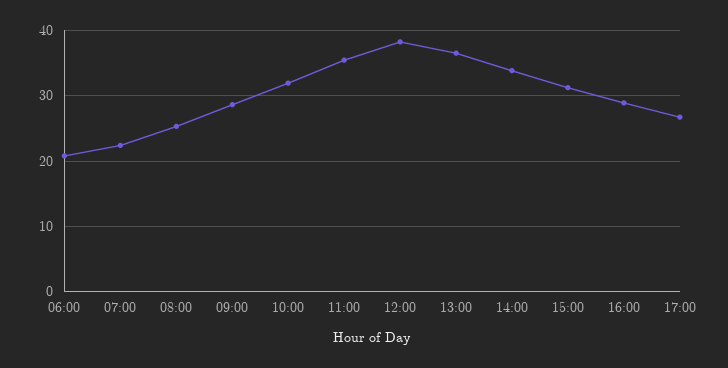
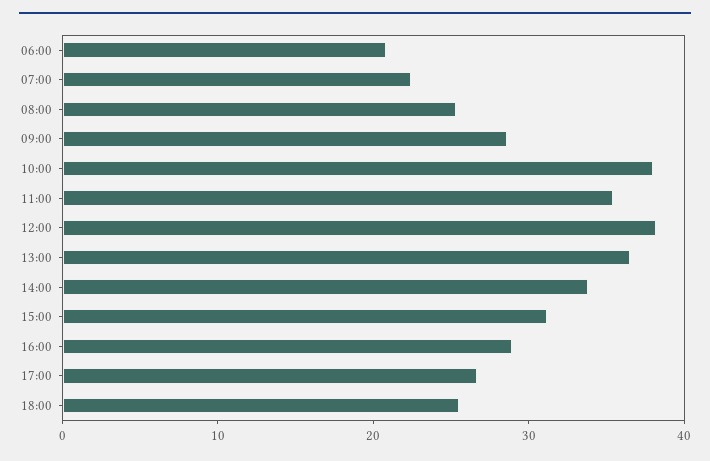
10:00: 32 -> 38
18:00: none -> 26

